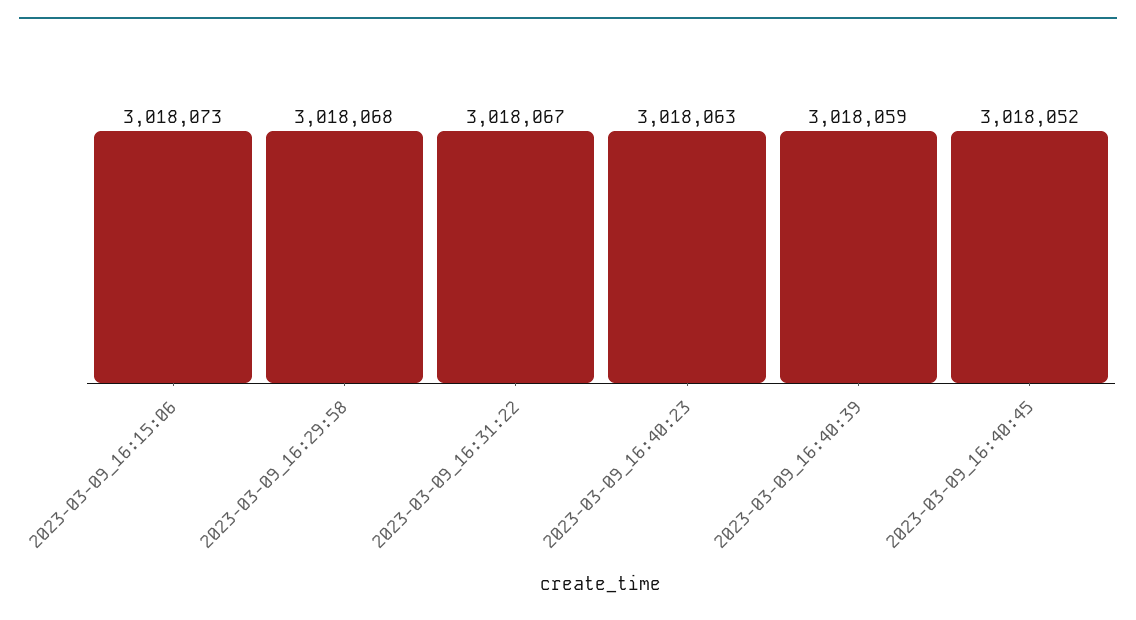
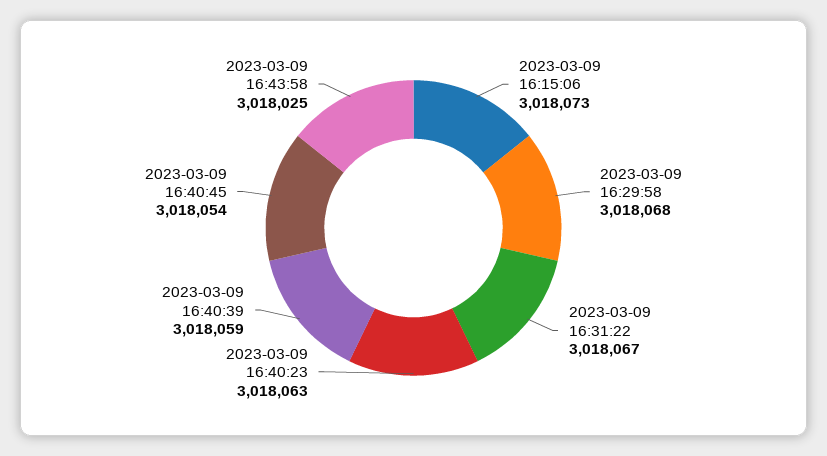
2023-03-09_16:40:45: 3018052 -> 3018054
2023-03-09 16:43:58: none -> 3018025

